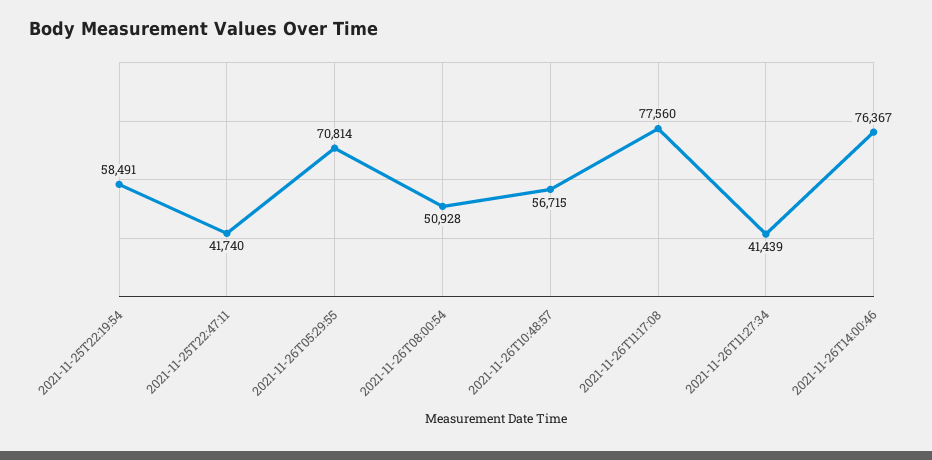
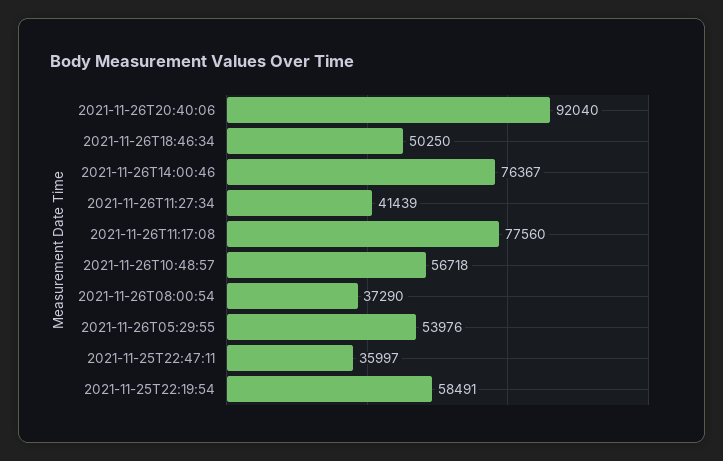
2021-11-25T22:47:11: 41740 -> 35997
2021-11-26T05:29:55: 70814 -> 53976
2021-11-26T08:00:54: 50928 -> 37290
2021-11-26T10:48:57: 56715 -> 56718
2021-11-26T20:40:06: none -> 92040
2021-11-26T18:46:34: none -> 50250

